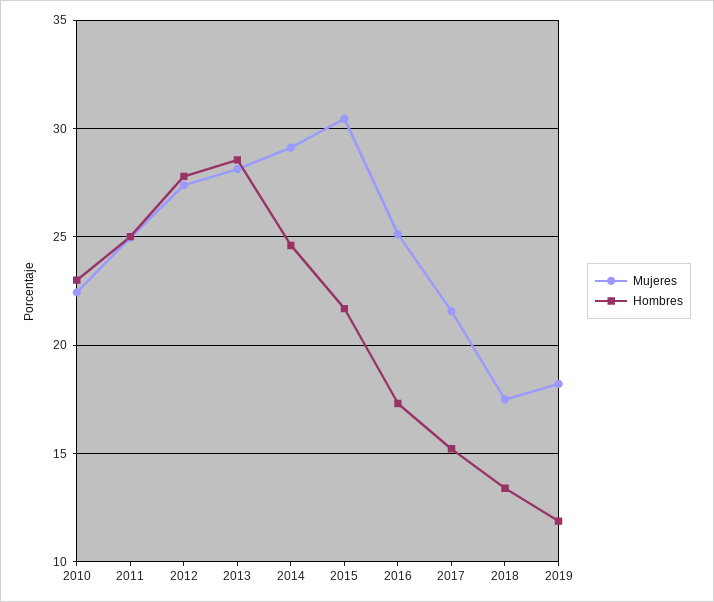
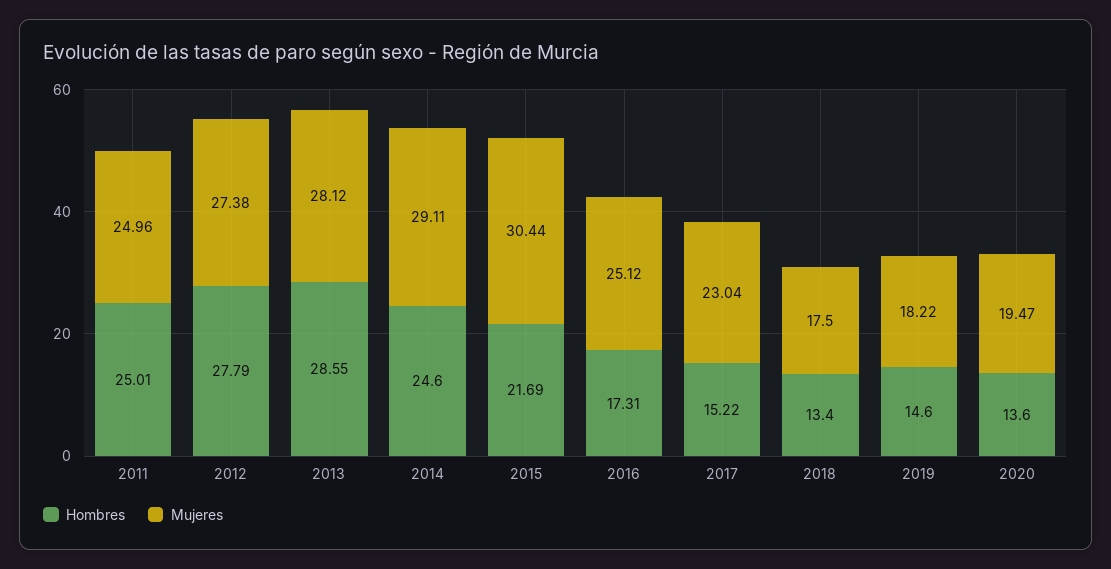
Mujeres, 2010: 22.5 -> none
Hombres, 2010: 23 -> none
Mujeres, 2017: 21.5 -> 23.04
Hombres, 2019: 12 -> 14.6
Hombres, 2020: none -> 13.6
Mujeres, 2020: none -> 19.47

